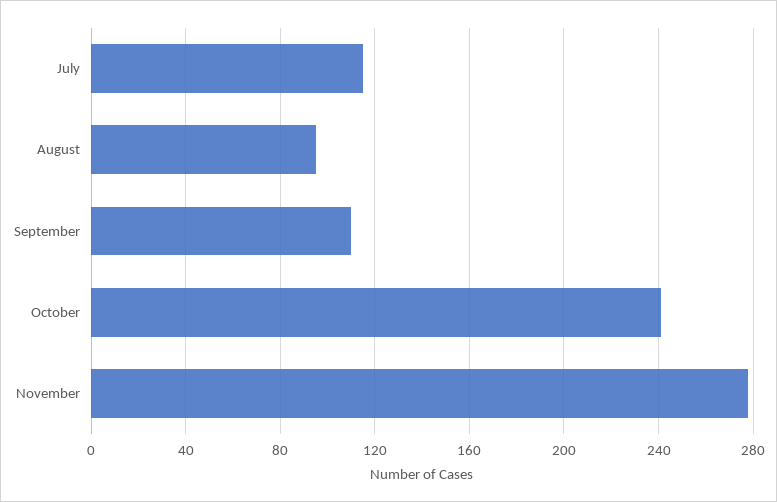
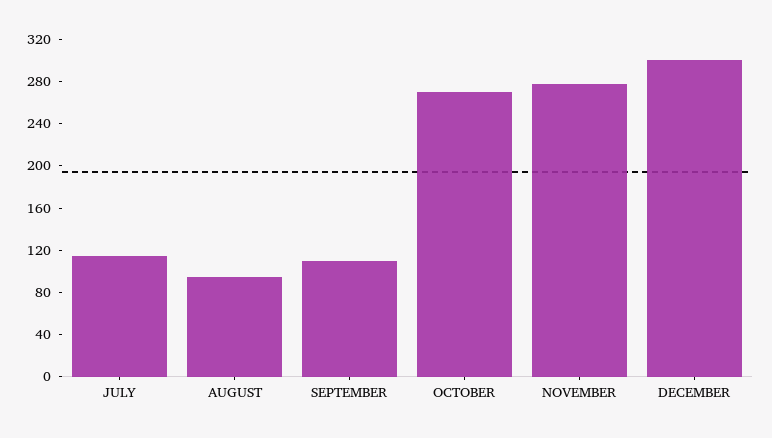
October: 240 -> 270
DECEMBER: none -> 300

